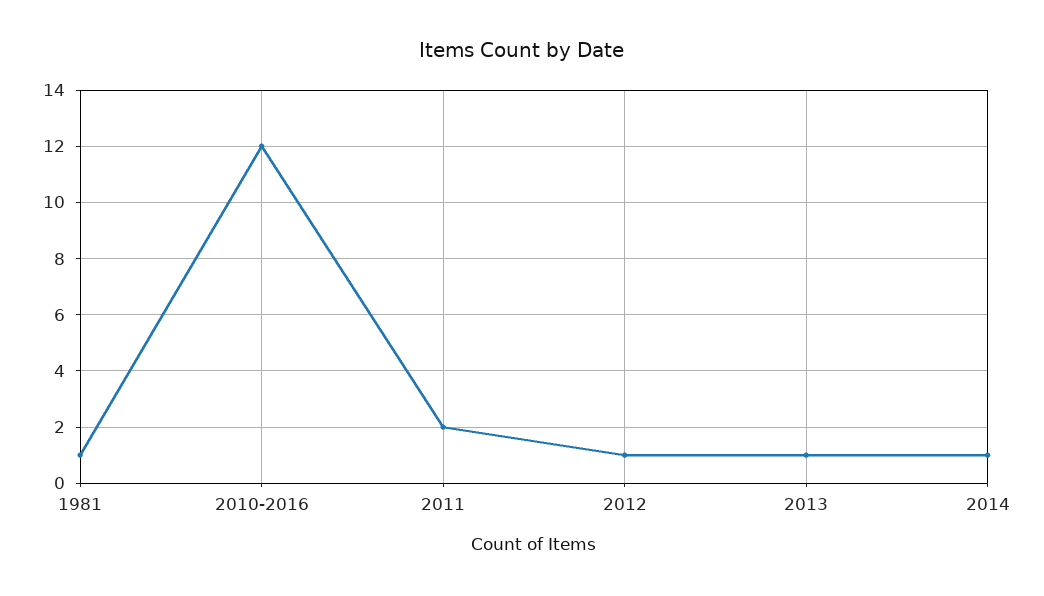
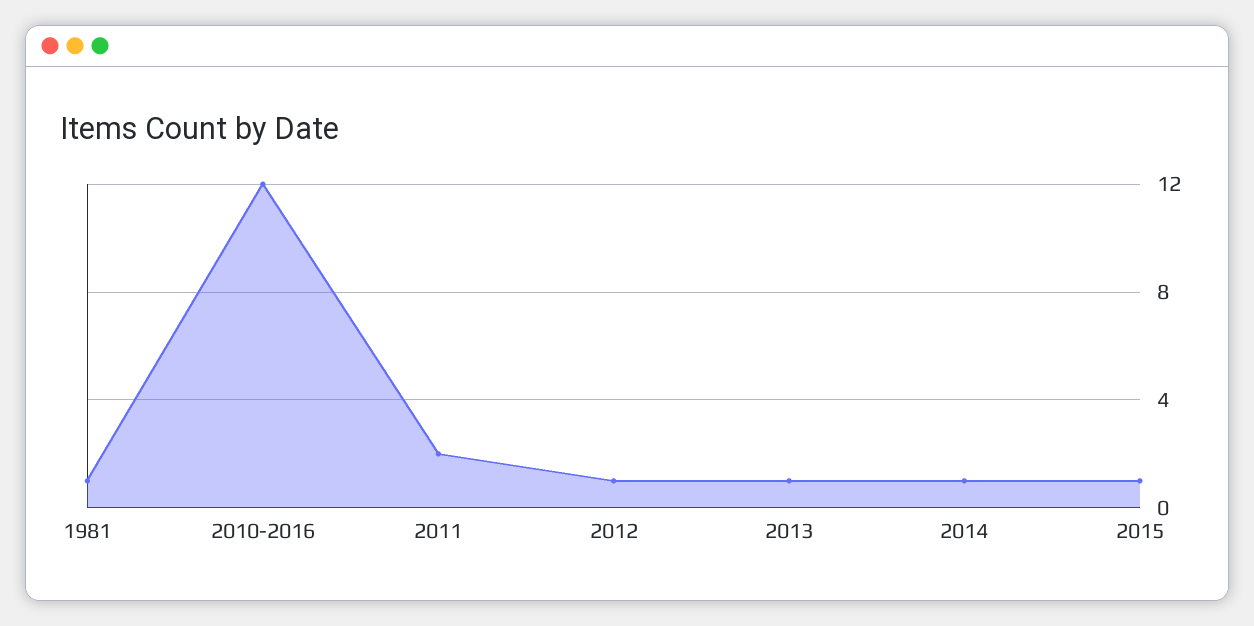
2015: none -> 1

